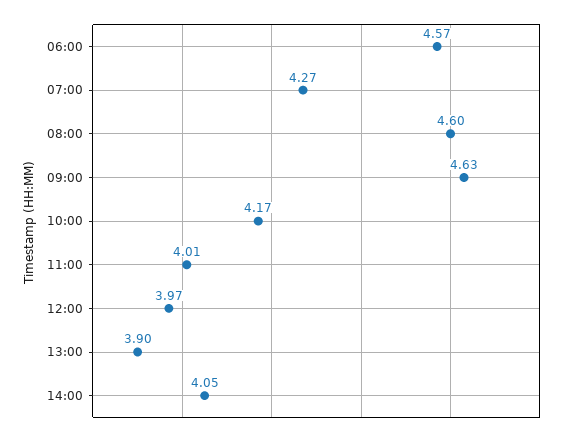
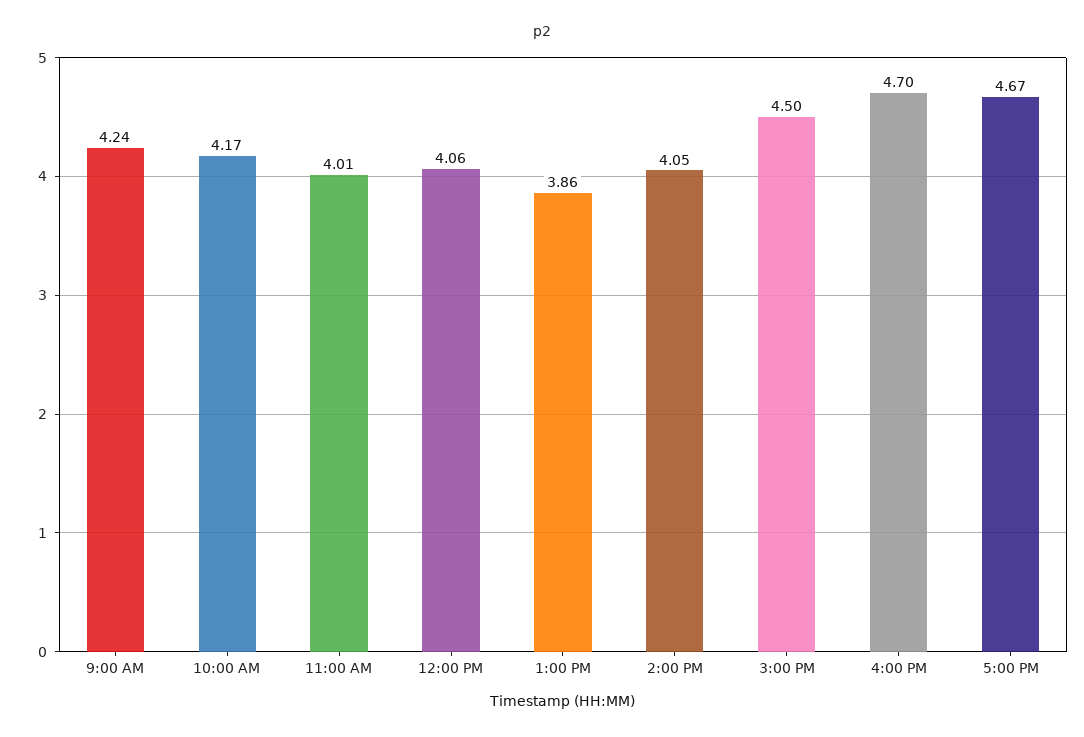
06:00: 4.57 -> none
07:00: 4.27 -> none
08:00: 4.6 -> none
09:00: 4.63 -> 4.24
12:00: 3.97 -> 4.06
13:00: 3.9 -> 3.86
3:00 PM: none -> 4.5
4:00 PM: none -> 4.7
5:00 PM: none -> 4.67

